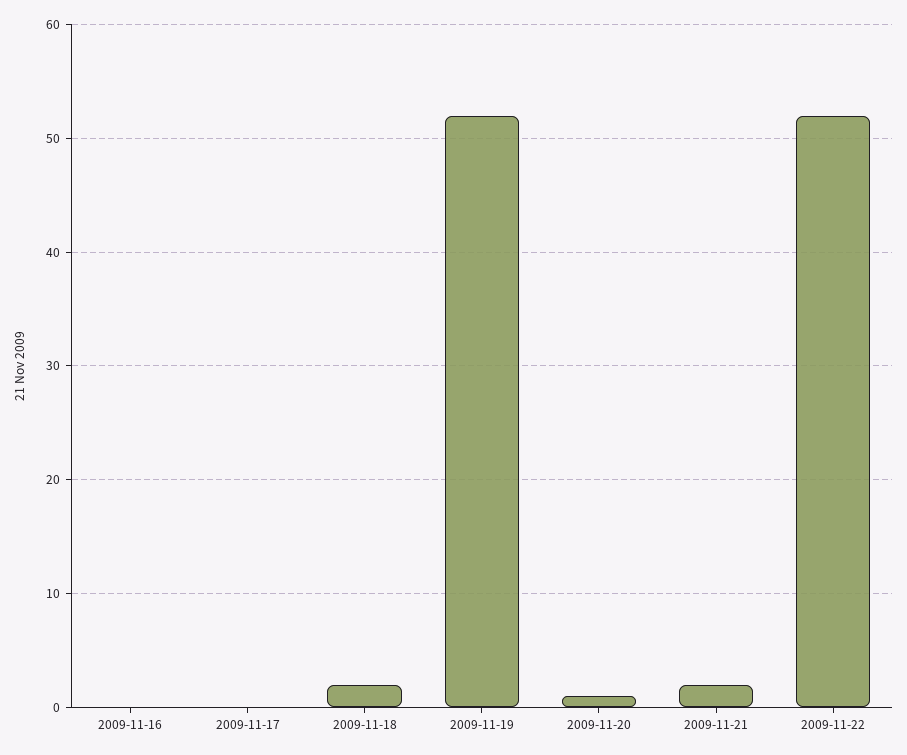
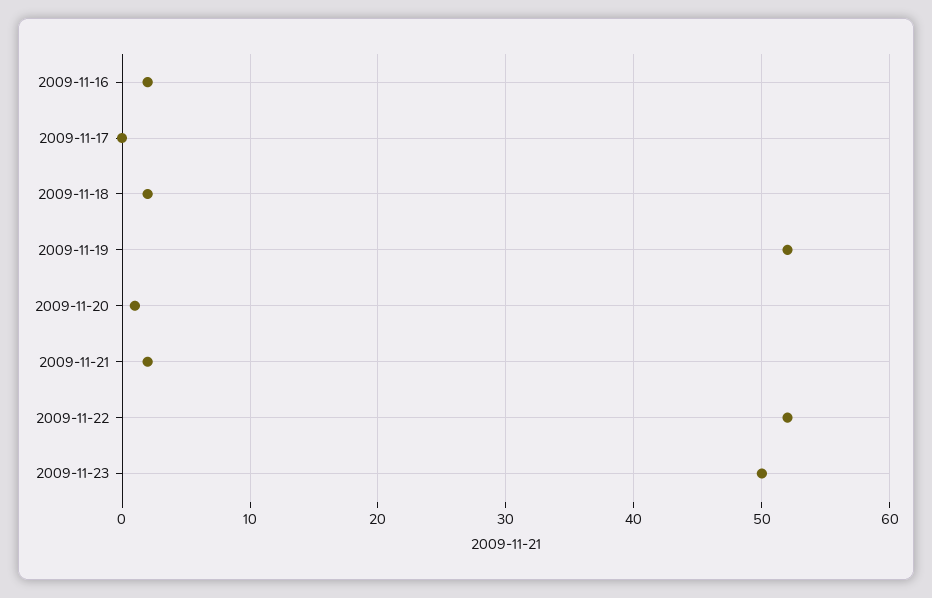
2009-11-16: 0 -> 2
2009-11-23: none -> 50

